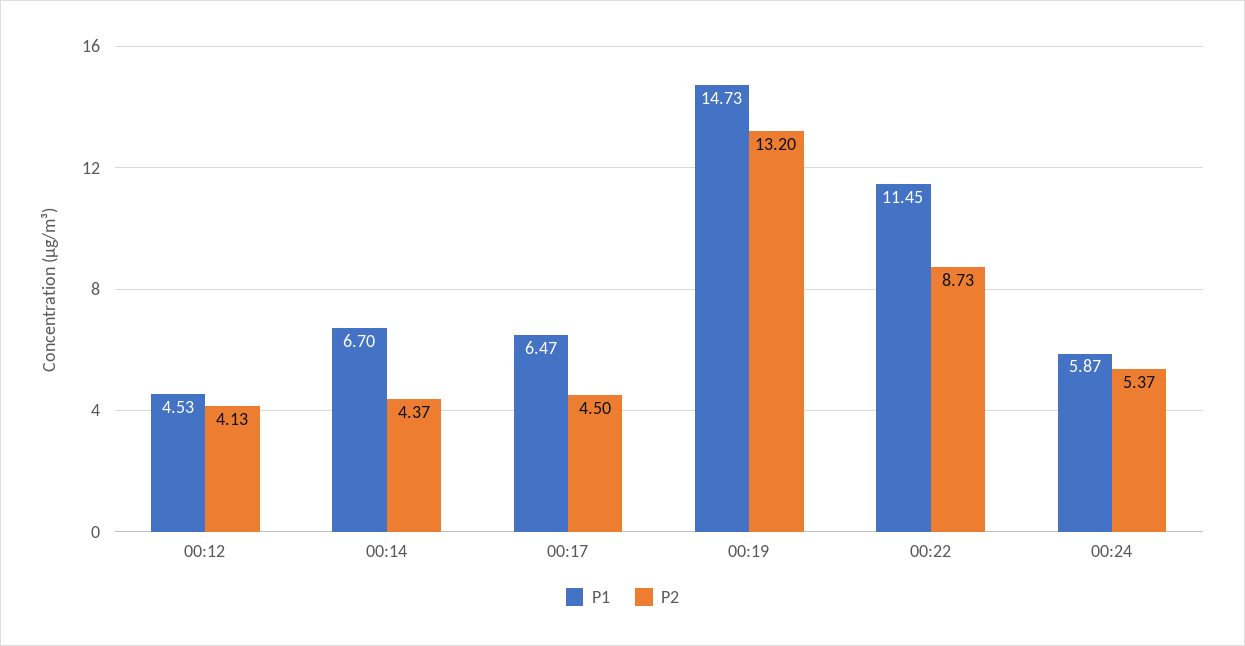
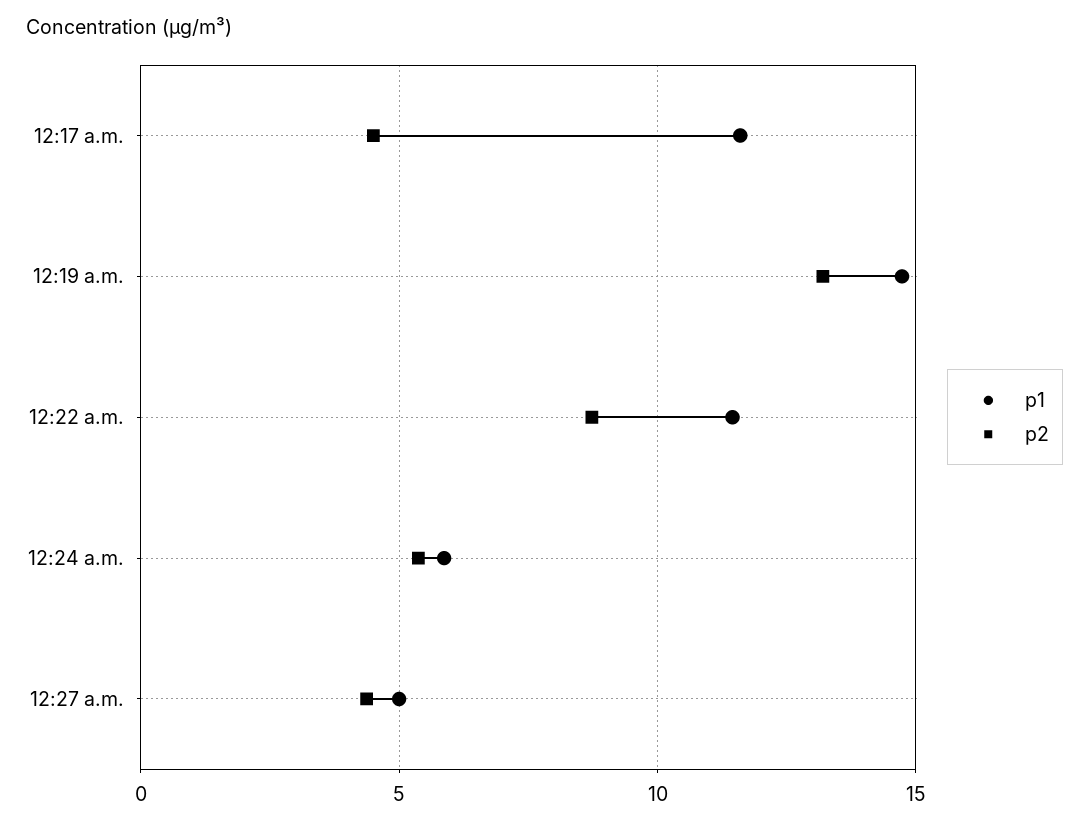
P1, 00:12: 4.53 -> none
P2, 00:12: 4.13 -> none
P1, 00:14: 6.7 -> none
P2, 00:14: 4.37 -> none
P1, 00:17: 6.47 -> 11.5
P1, 12:27 a.m.: none -> 5
P2, 12:27 a.m.: none -> 4.5

